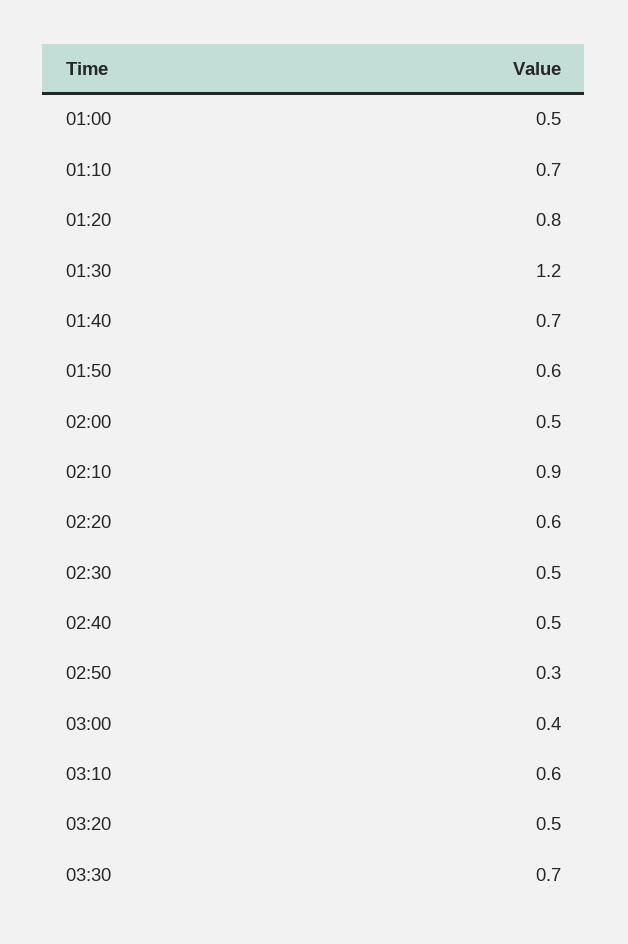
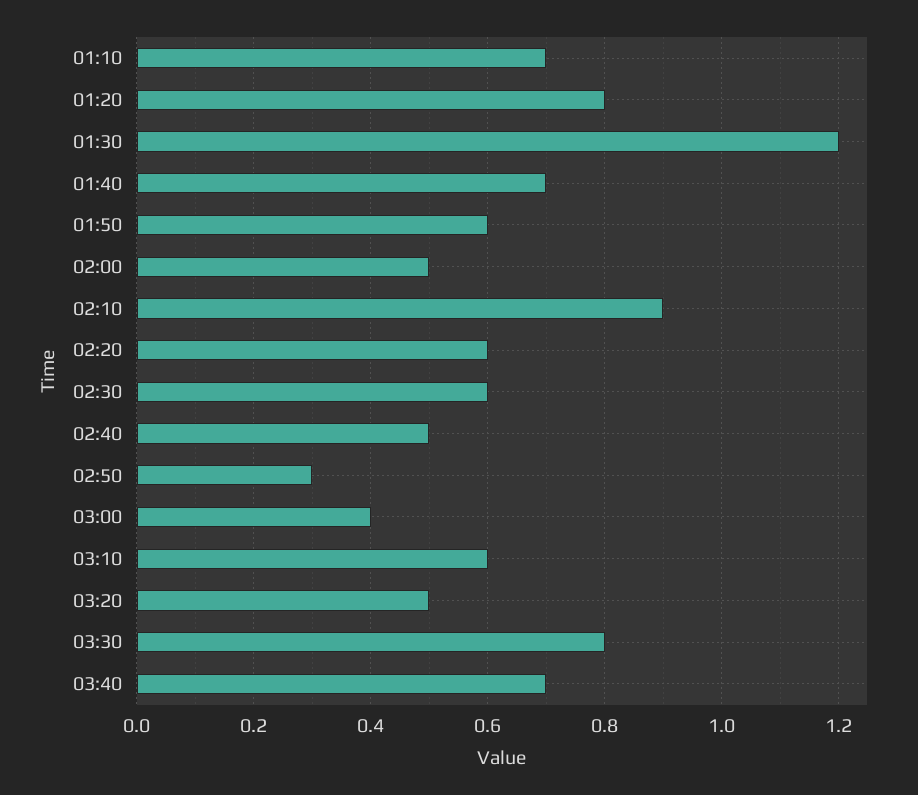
01:00: 0.5 -> none
02:30: 0.5 -> 0.6
03:30: 0.7 -> 0.8
03:40: none -> 0.7

